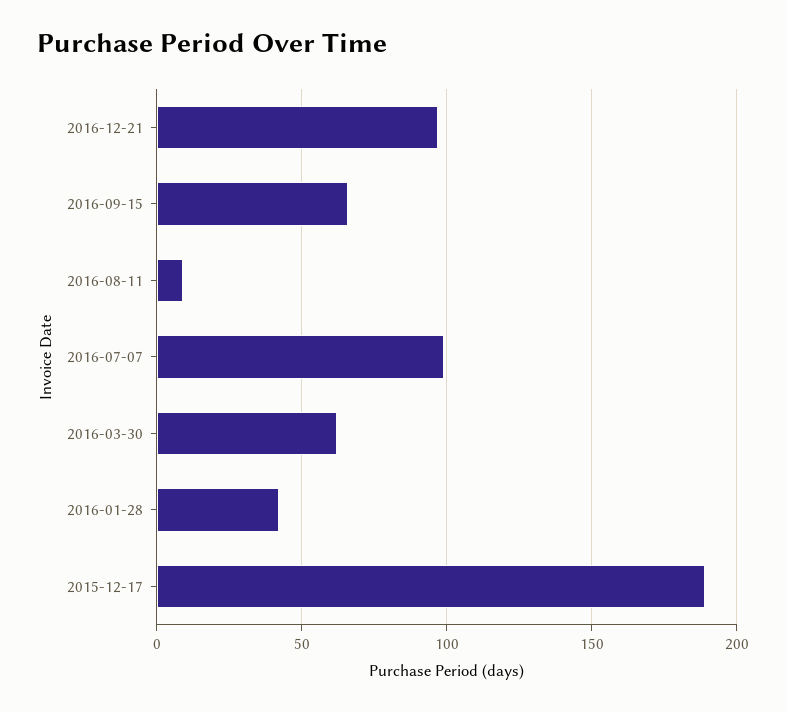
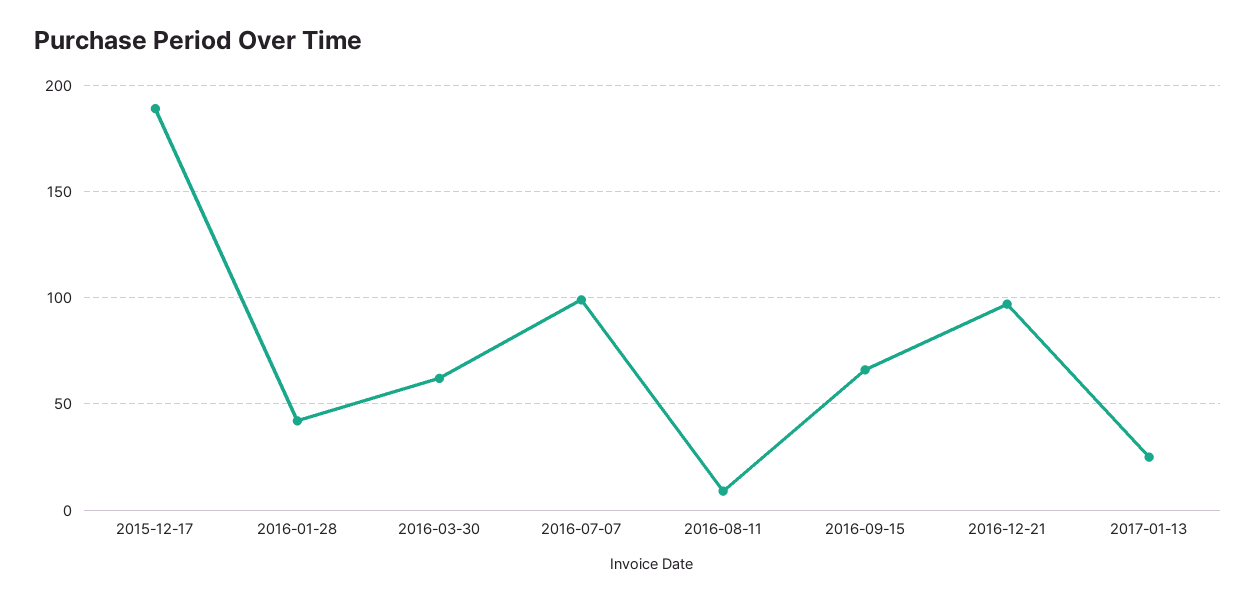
2017-01-13: none -> 25

